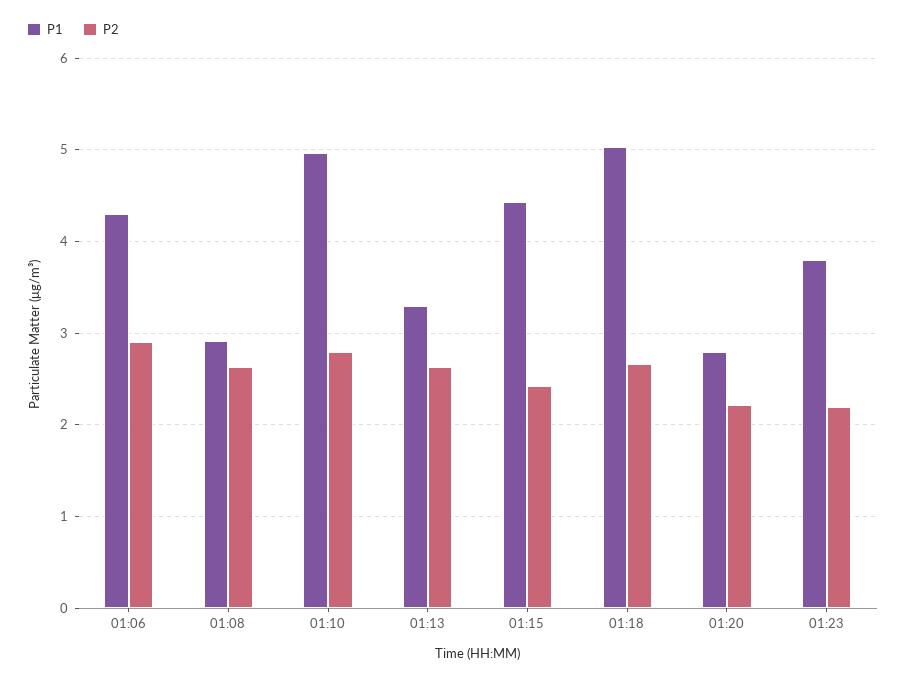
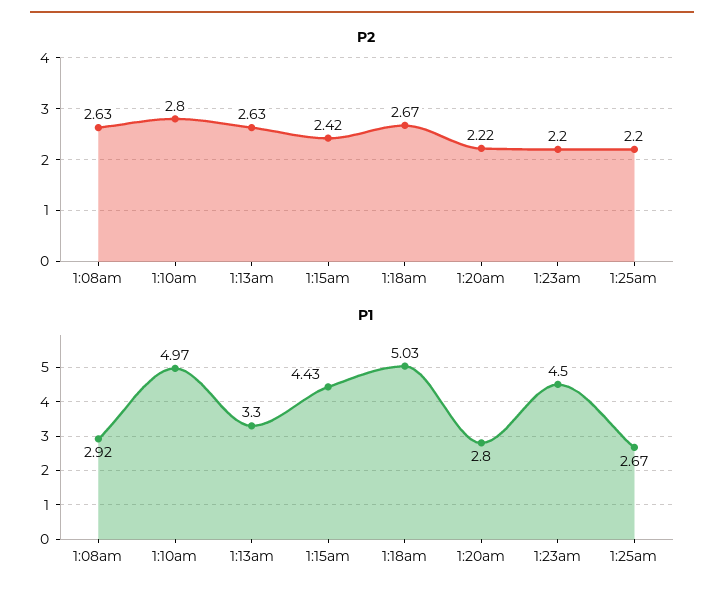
P1, 01:06: 4.3 -> none
P2, 01:06: 2.9 -> none
P1, 01:23: 3.8 -> 4.5
P2, 1:25am: none -> 2.2
P1, 1:25am: none -> 2.67

